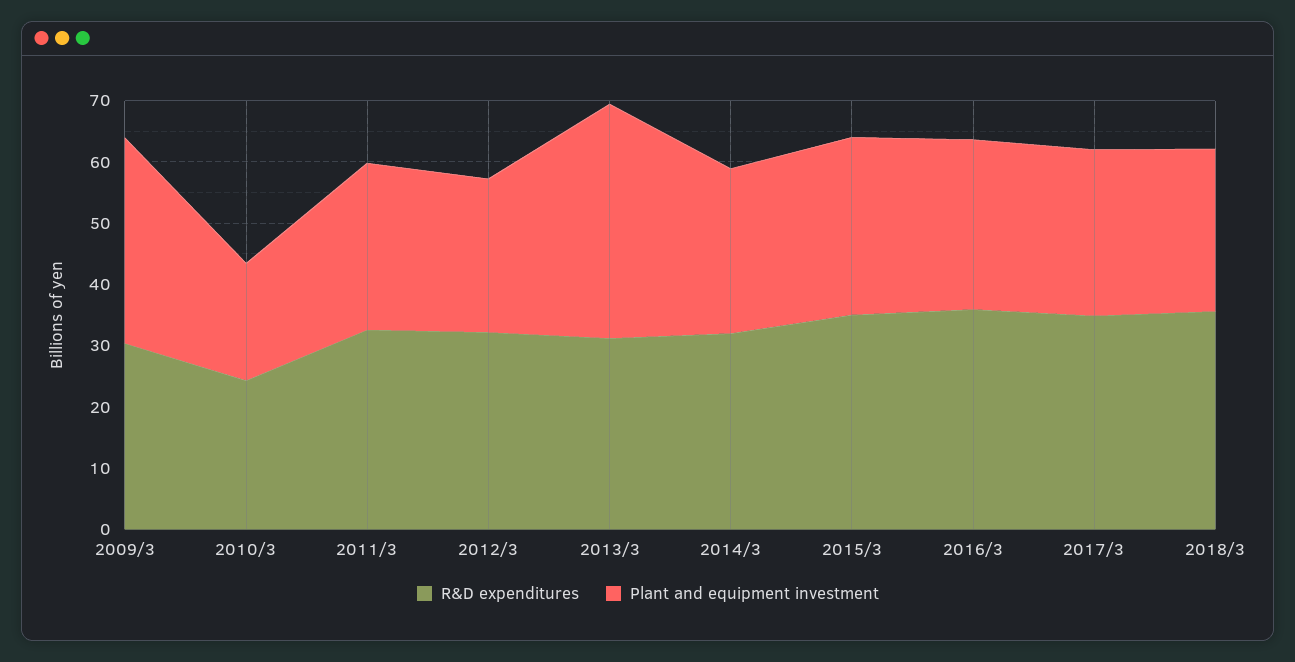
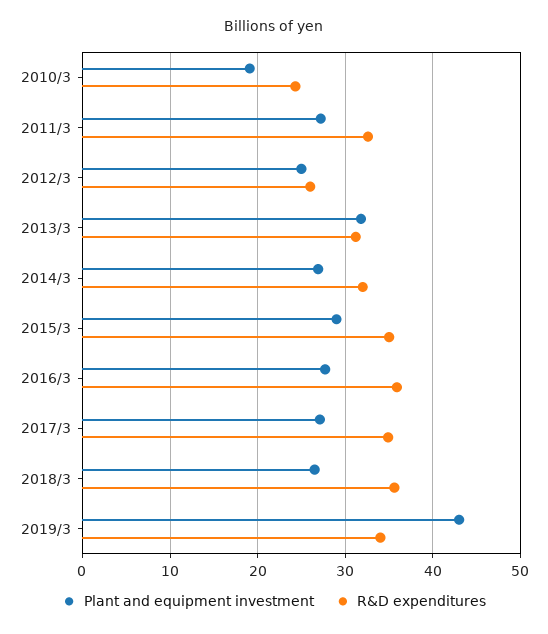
R&D expenditures, 2009/3: 30 -> none
Plant and equipment investment, 2009/3: 34 -> none
R&D expenditures, 2012/3: 32 -> 26
Plant and equipment investment, 2013/3: 38 -> 32
Plant and equipment investment, 2019/3: none -> 43
R&D expenditures, 2019/3: none -> 34

